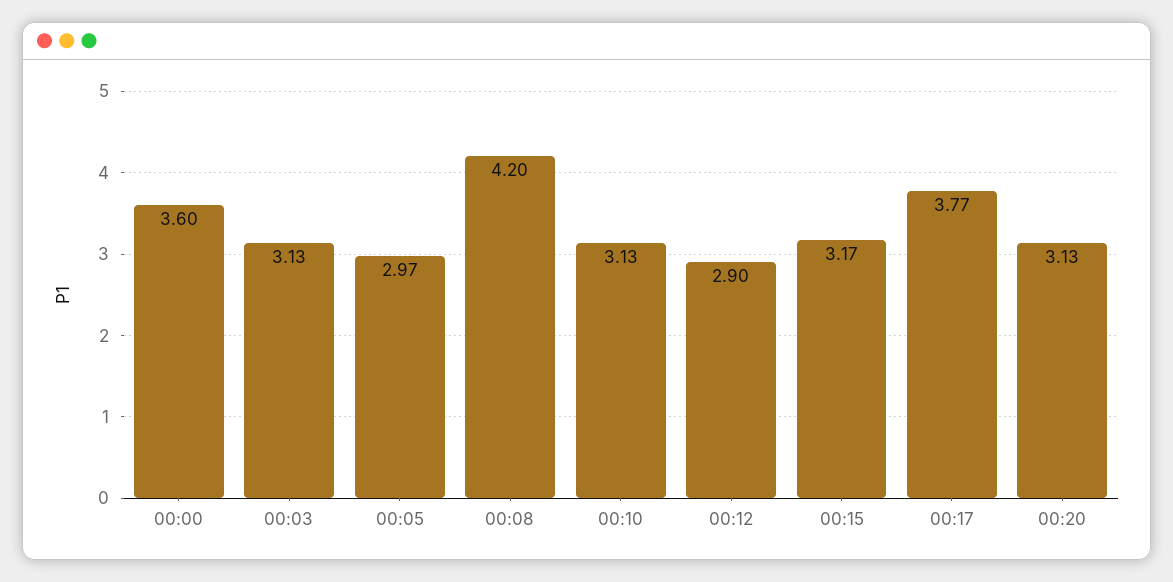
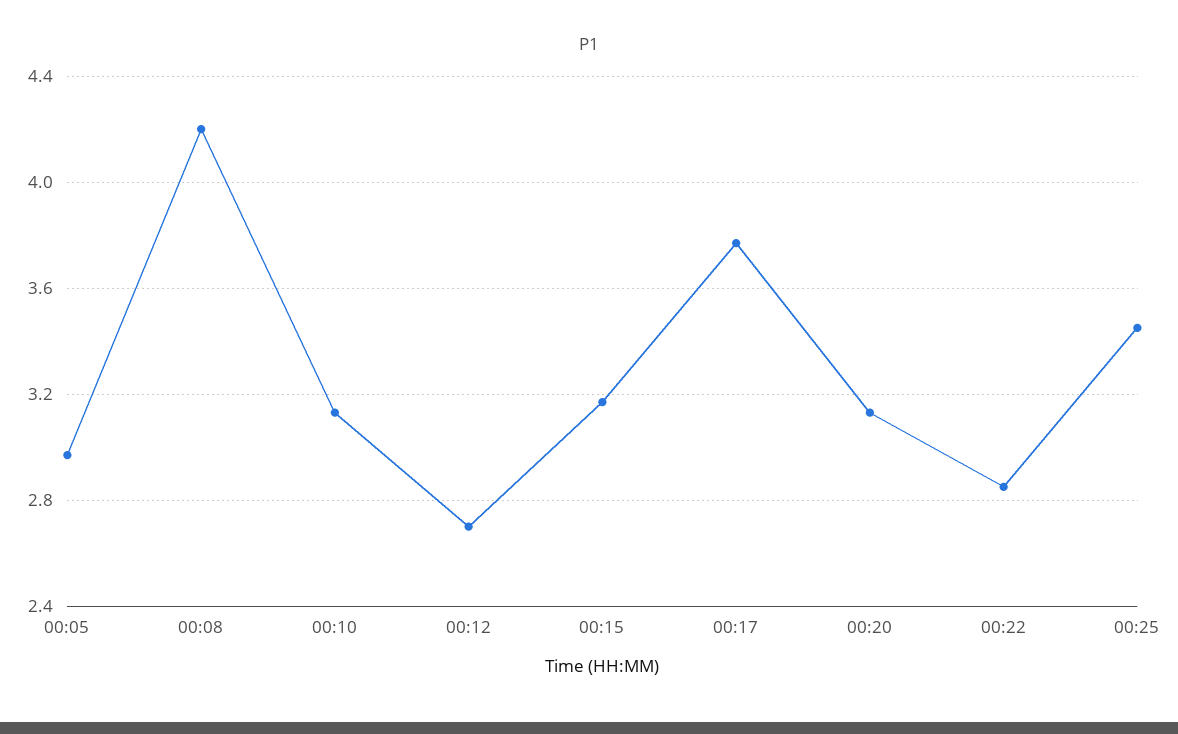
00:00: 3.6 -> none
00:03: 3.13 -> none
00:12: 2.9 -> 2.7
00:22: none -> 2.85
00:25: none -> 3.45

